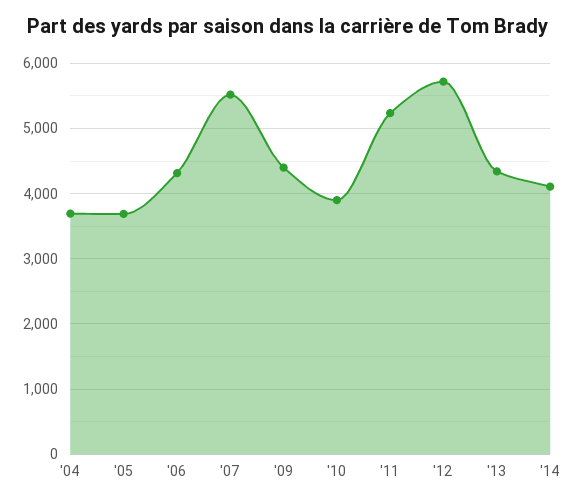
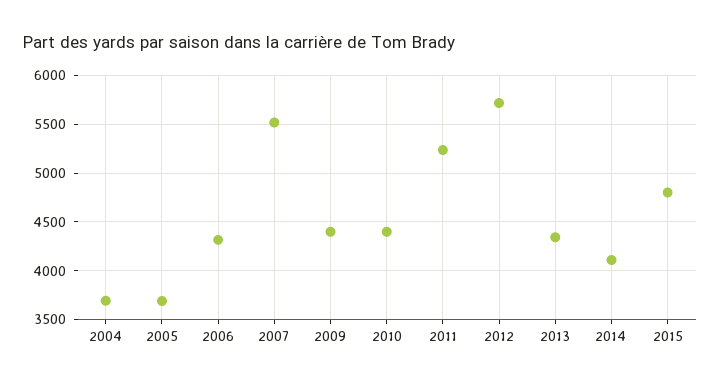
'10: 3900 -> 4400
2015: none -> 4800

